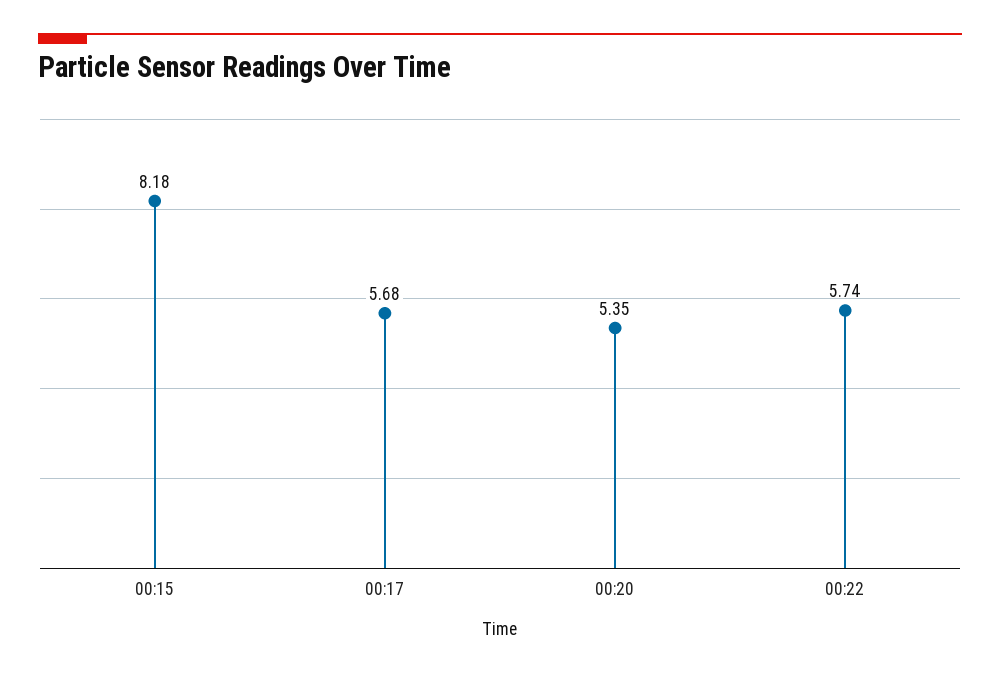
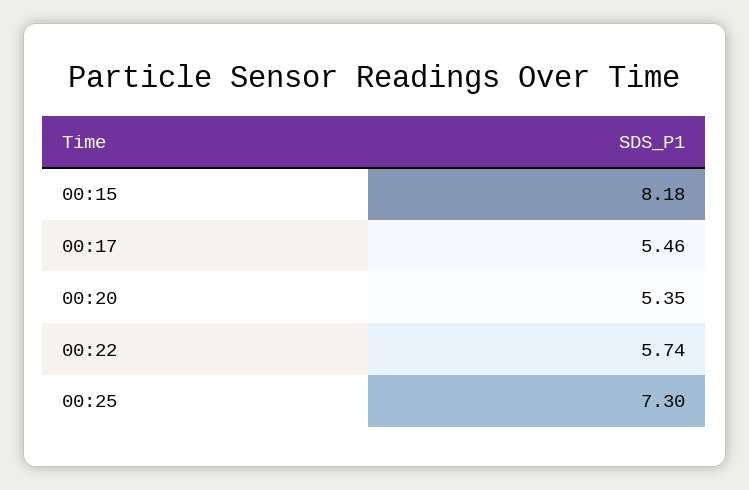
00:17: 5.68 -> 5.46
00:25: none -> 7.3

